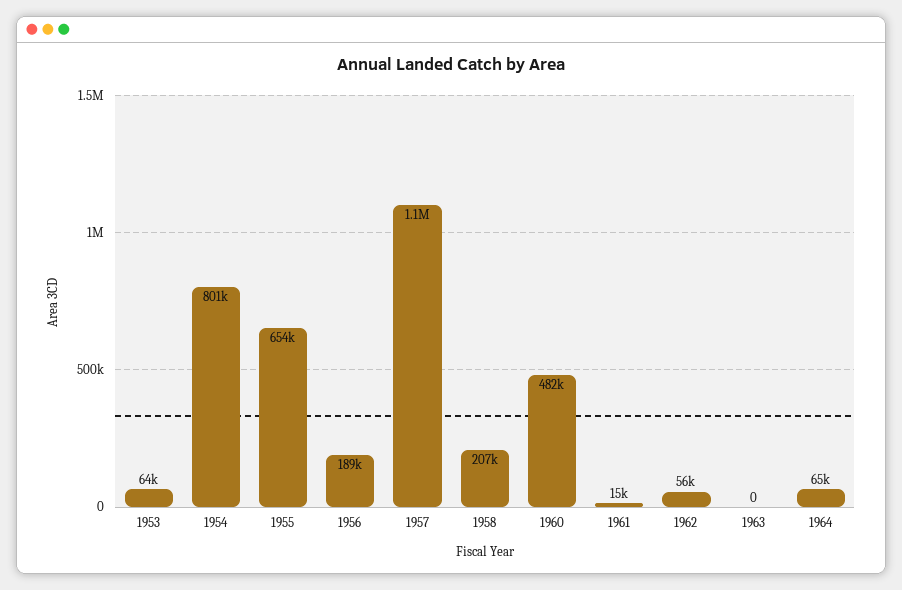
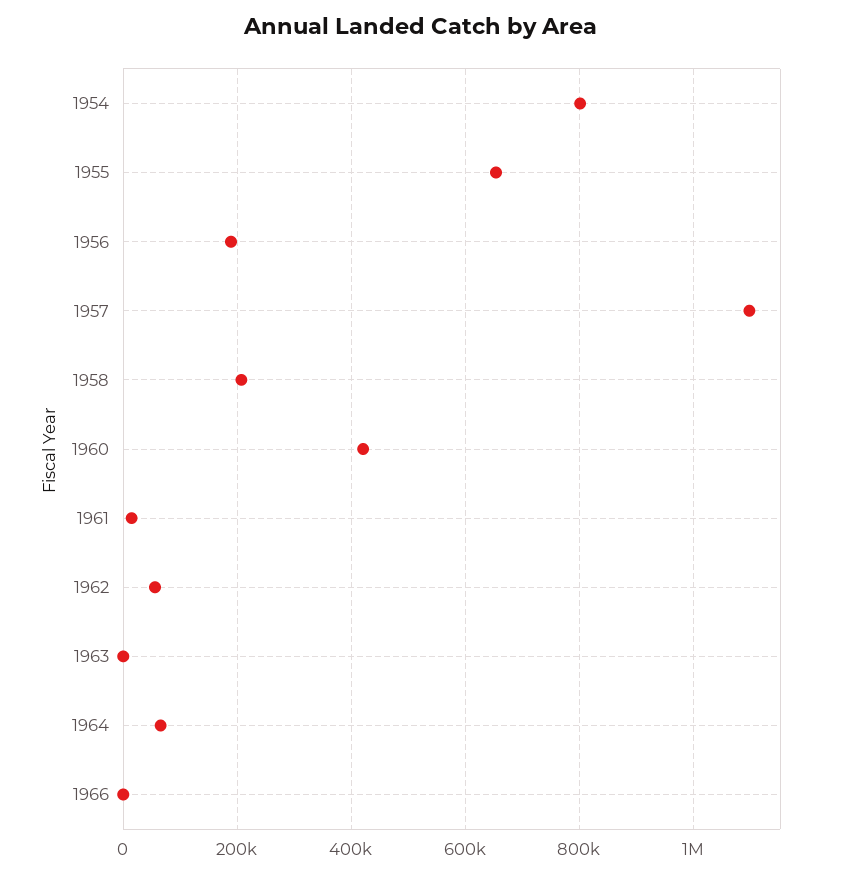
1953: 64000 -> none
1960: 482000 -> 420000
1966: none -> 0

